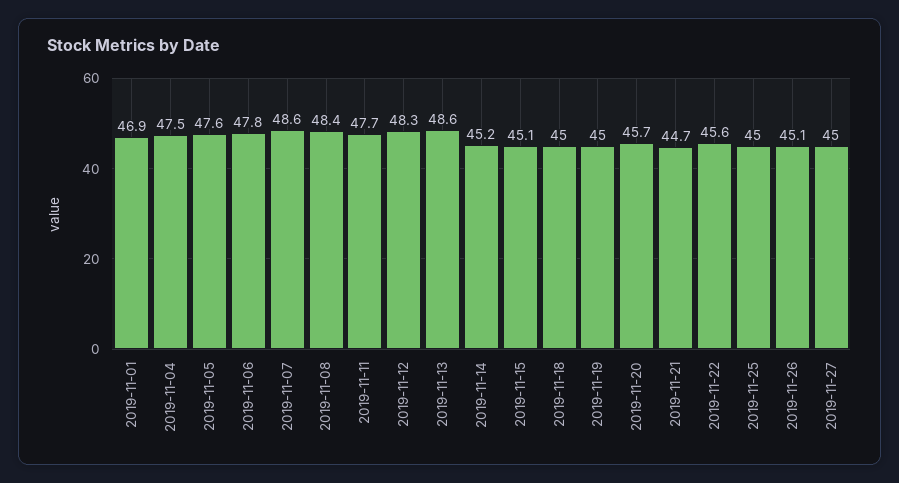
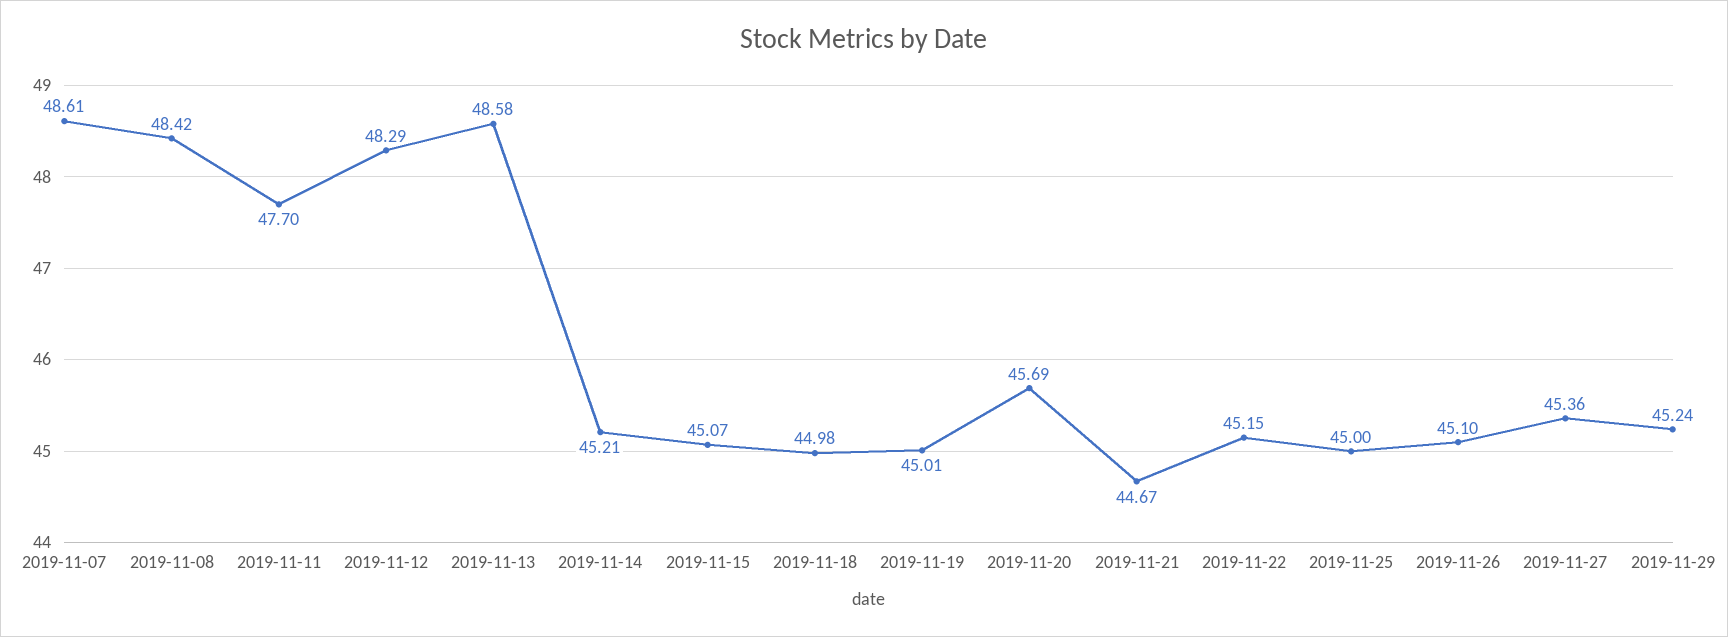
2019-11-01: 46.9 -> none
2019-11-04: 47.5 -> none
2019-11-05: 47.6 -> none
2019-11-06: 47.8 -> none
2019-11-22: 45.6 -> 45.15
2019-11-27: 45 -> 45.36
2019-11-29: none -> 45.24

